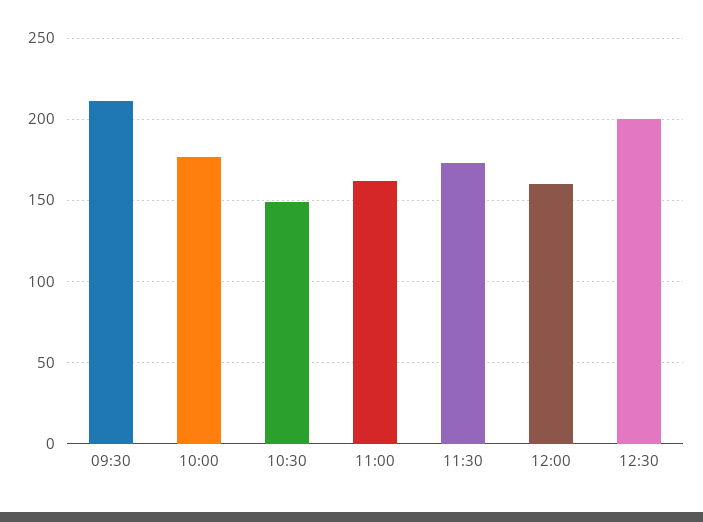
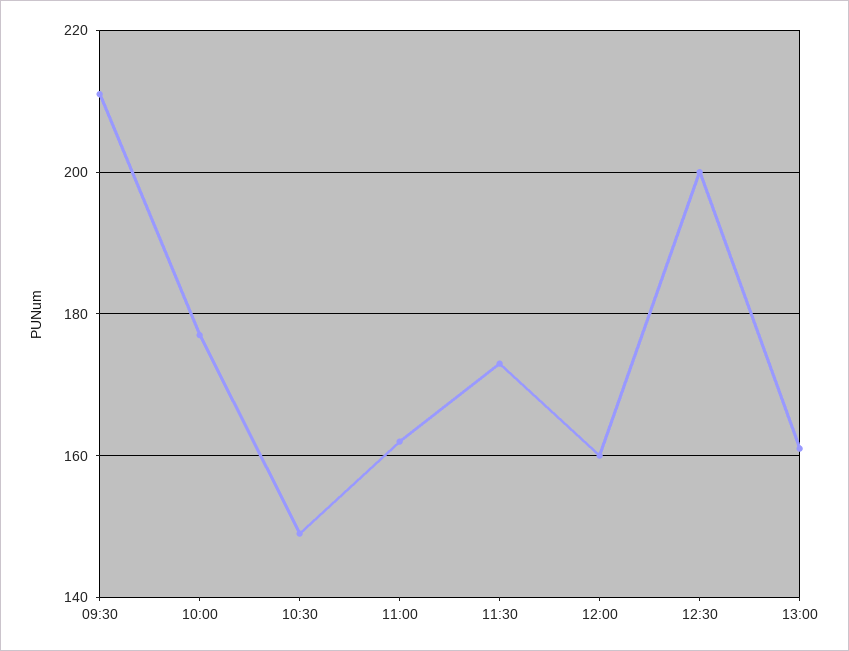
13:00: none -> 160

